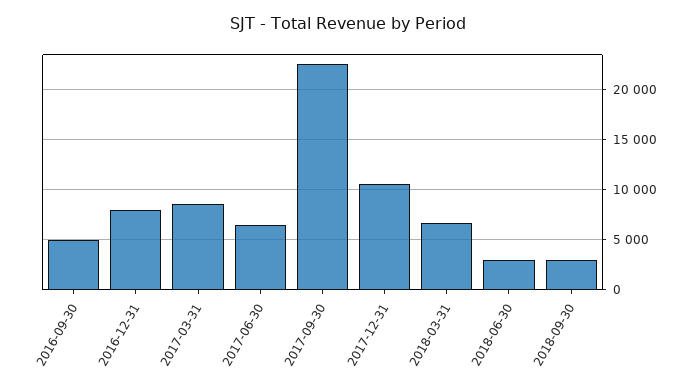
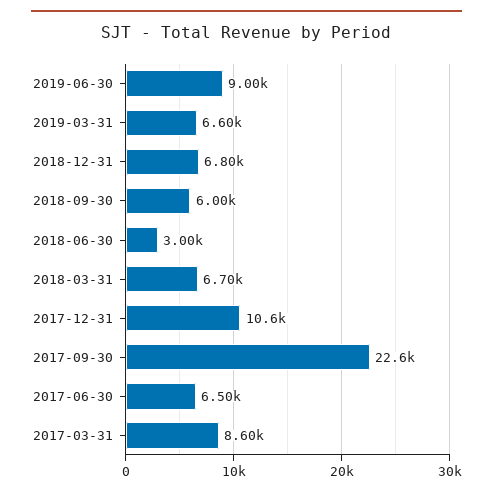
2016-09-30: 5000 -> none
2016-12-31: 8000 -> none
2018-09-30: 3000 -> 6000
2019-06-30: none -> 9000
2019-03-31: none -> 6600
2018-12-31: none -> 6800

